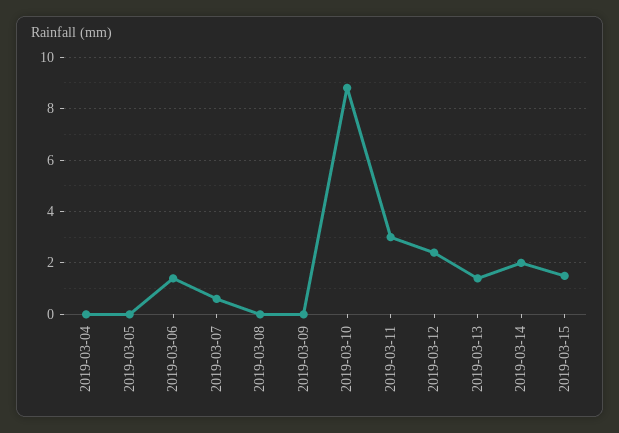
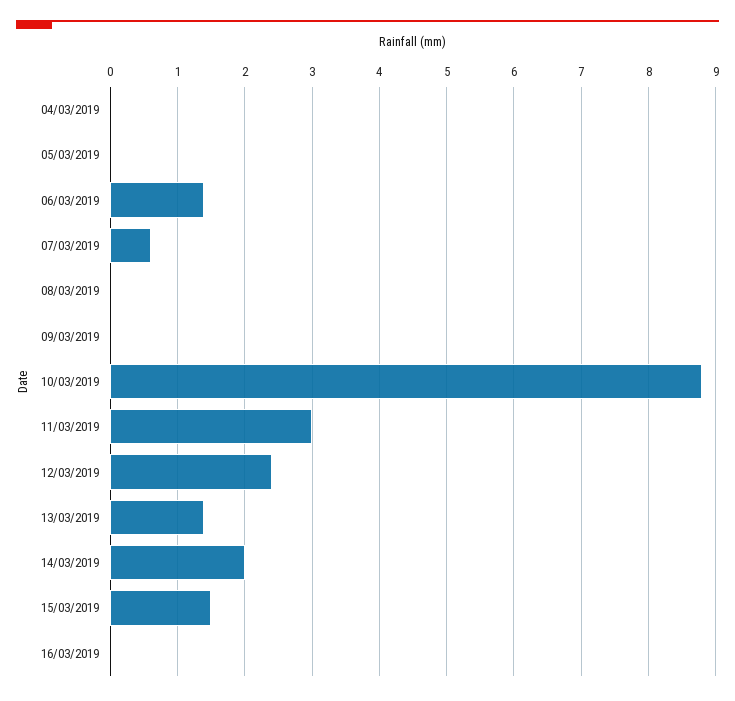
16/03/2019: none -> 0

